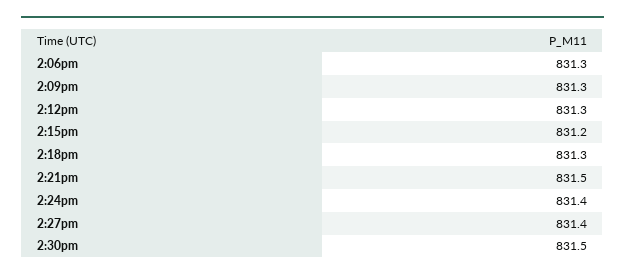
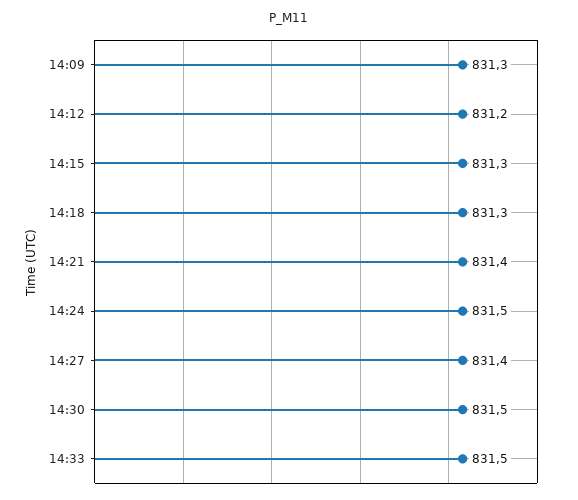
2:06pm: 831.3 -> none
2:12pm: 831.3 -> 831.2
2:15pm: 831.2 -> 831.3
2:21pm: 831.5 -> 831.4
2:24pm: 831.4 -> 831.5
14:33: none -> 831.5

